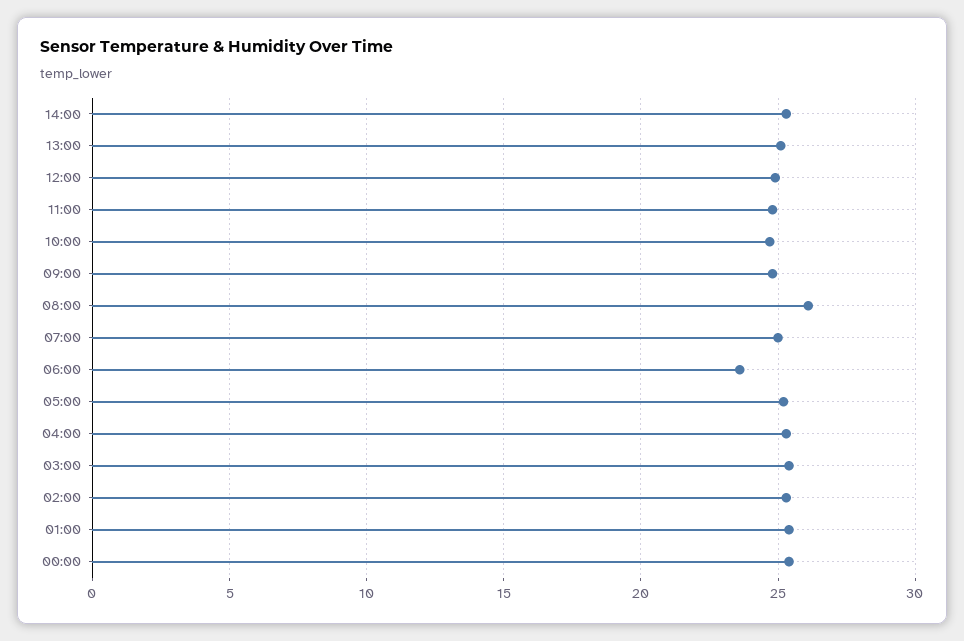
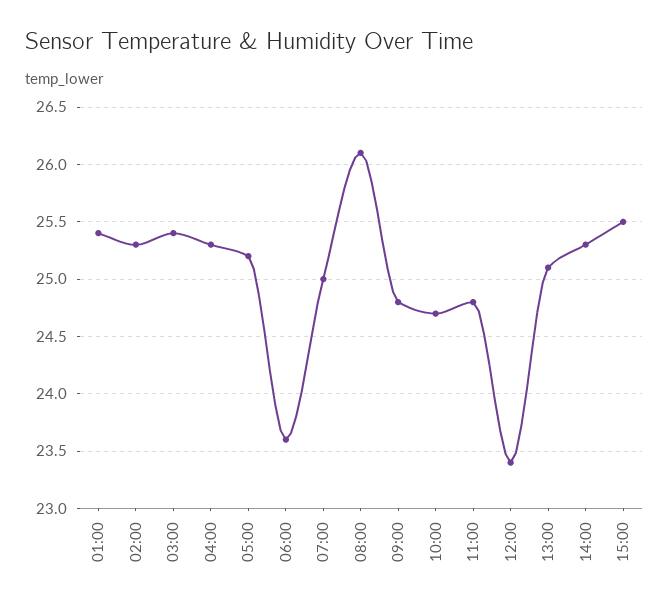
12:00: 25 -> 23.4
00:00: 25.5 -> none
15:00: none -> 25.5

